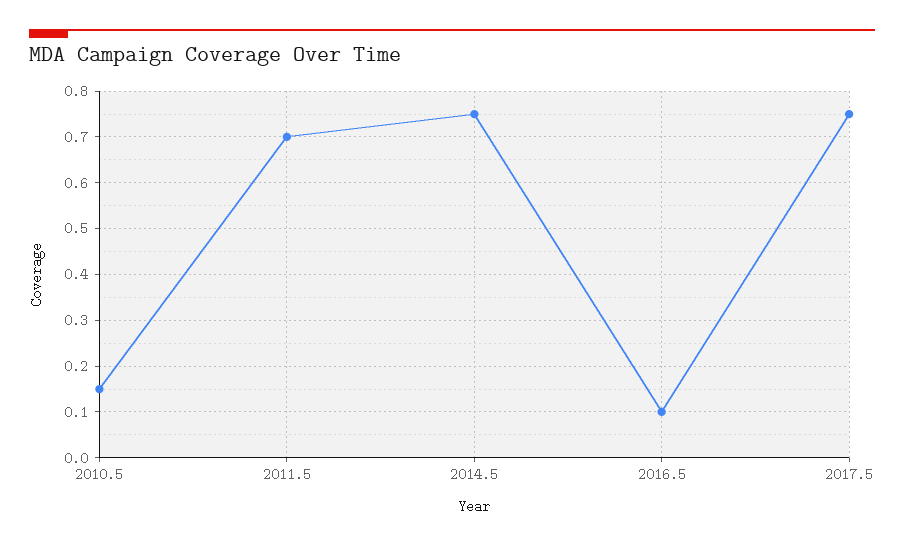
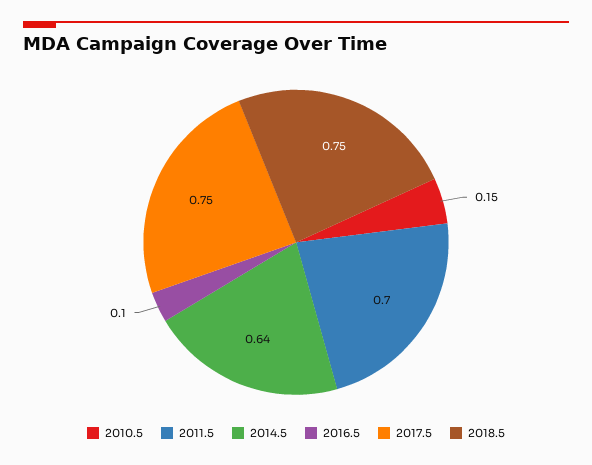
2014.5: 0.75 -> 0.64
2018.5: none -> 0.75

